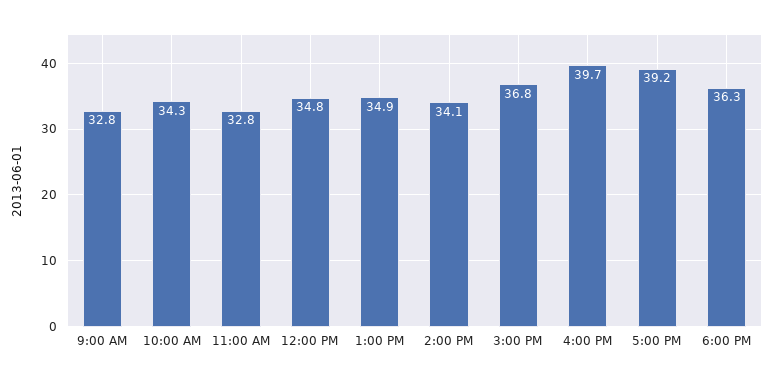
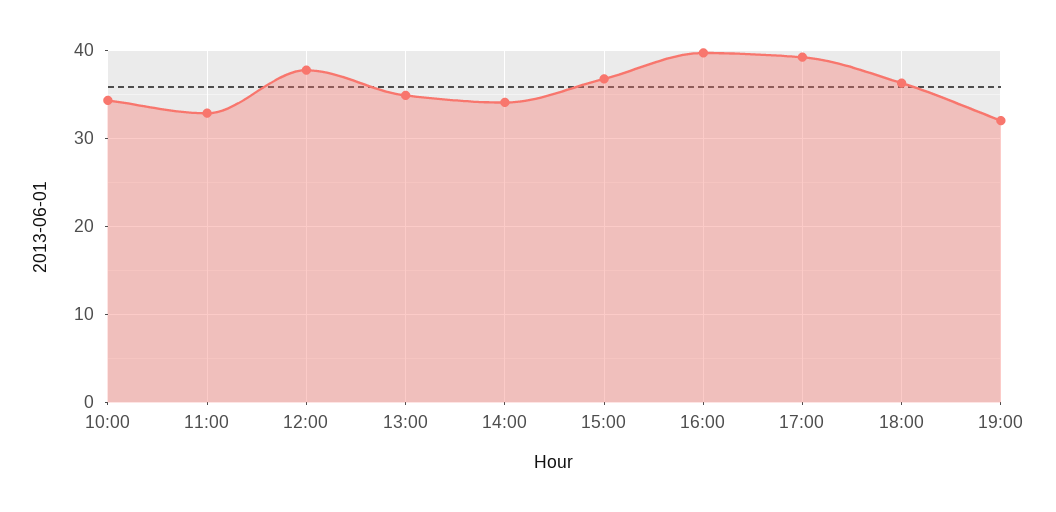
9:00 AM: 32.8 -> none
12:00 PM: 34.8 -> 38
19:00: none -> 32

